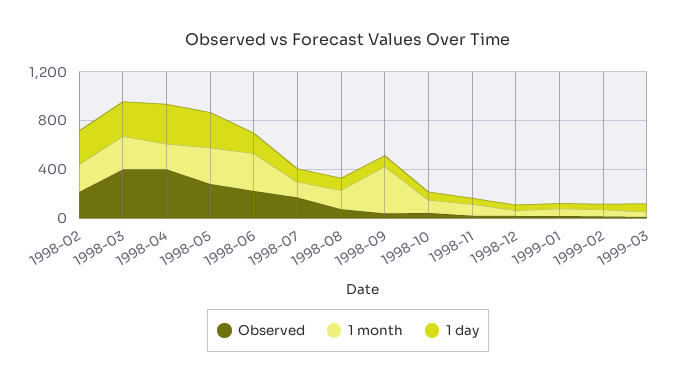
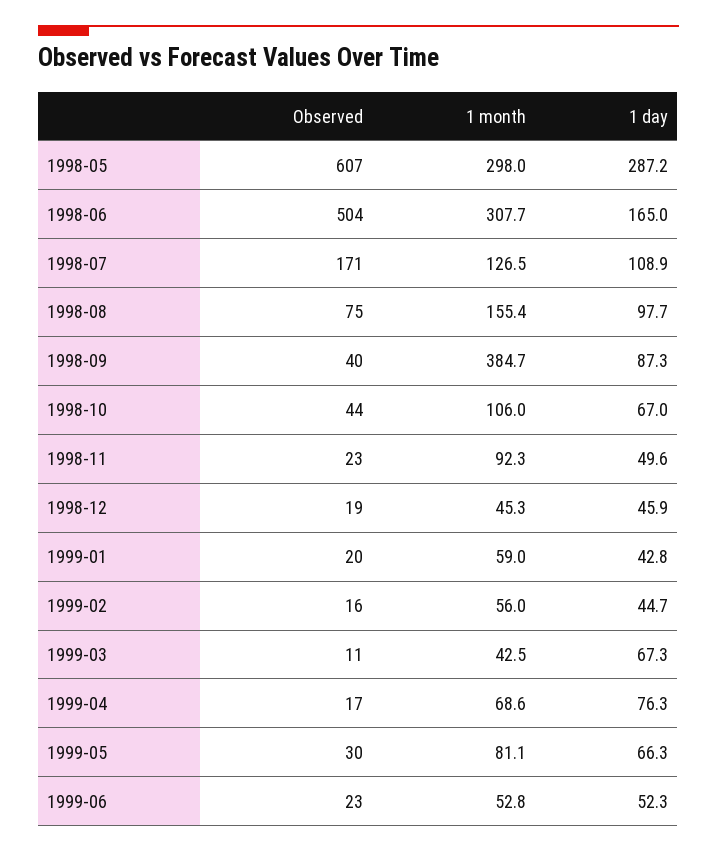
Observed, 1998-02: 200 -> none
1 month, 1998-02: 200 -> none
1 day, 1998-02: 300 -> none
Observed, 1998-03: 400 -> none
1 month, 1998-03: 300 -> none
1 day, 1998-03: 300 -> none
Observed, 1998-04: 400 -> none
1 month, 1998-04: 200 -> none
1 day, 1998-04: 300 -> none
Observed, 1998-05: 300 -> 607
Observed, 1998-06: 200 -> 504
Observed, 1999-04: none -> 17
1 month, 1999-04: none -> 68.6
1 day, 1999-04: none -> 76.3
Observed, 1999-05: none -> 30
1 month, 1999-05: none -> 81.1
1 day, 1999-05: none -> 66.3
Observed, 1999-06: none -> 23
1 month, 1999-06: none -> 52.8
1 day, 1999-06: none -> 52.3

